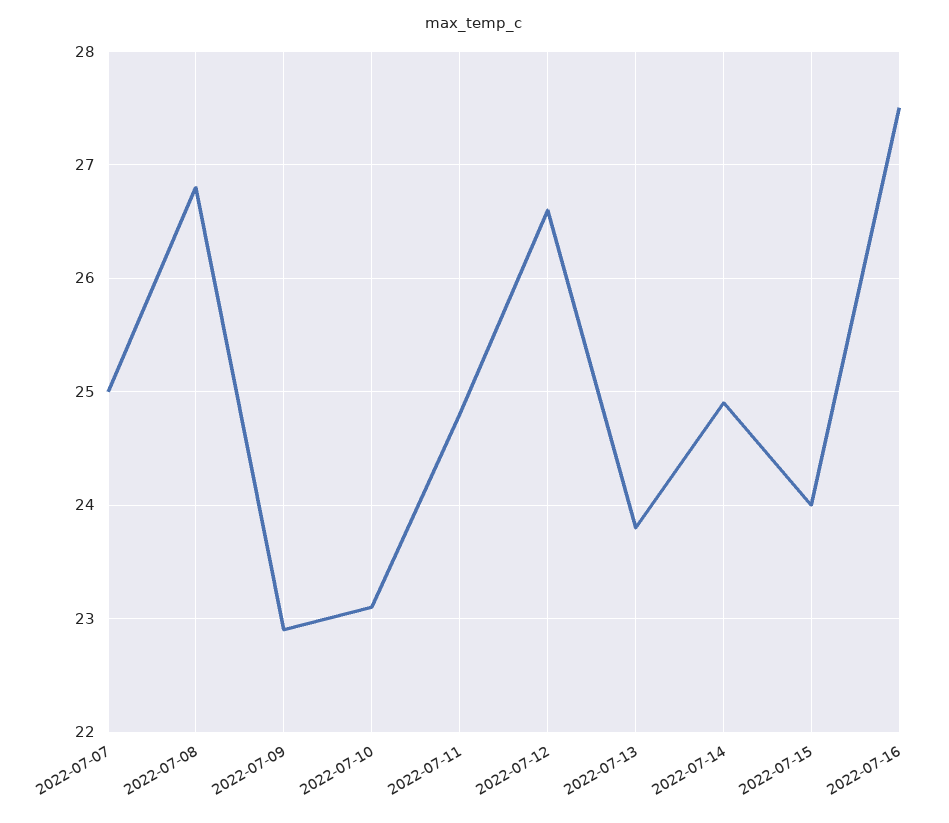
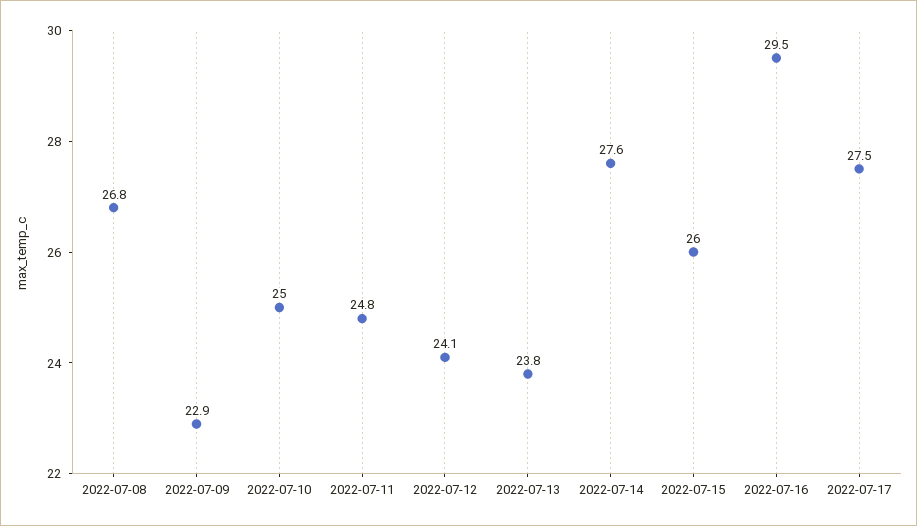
2022-07-07: 25 -> none
2022-07-10: 23.1 -> 25
2022-07-12: 26.6 -> 24.1
2022-07-14: 24.9 -> 27.6
2022-07-15: 24 -> 26
2022-07-16: 27.5 -> 29.5
2022-07-17: none -> 27.5

